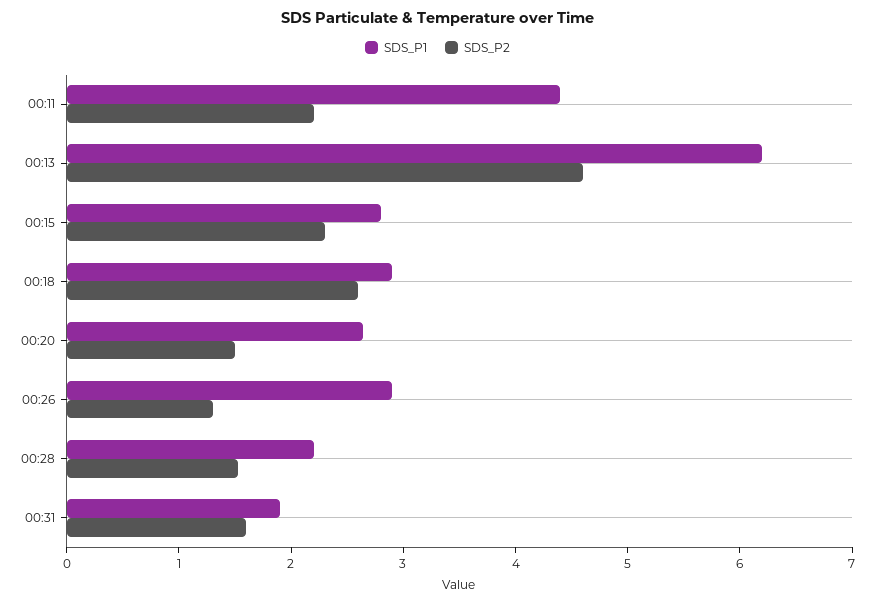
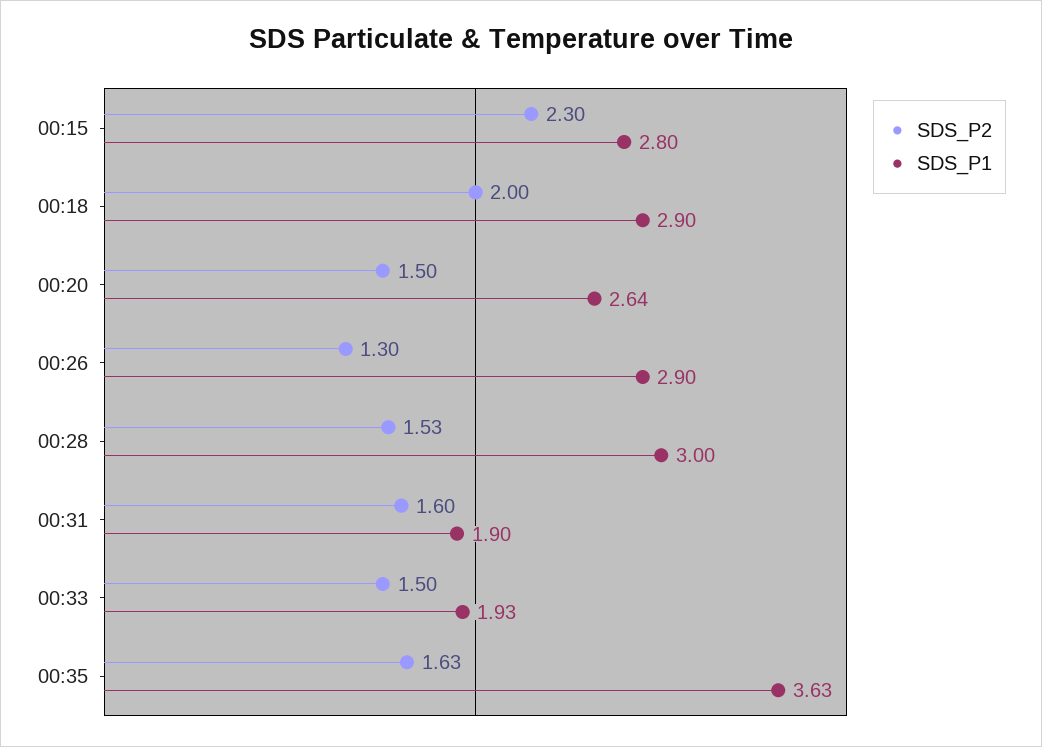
SDS_P1, 00:11: 4.4 -> none
SDS_P2, 00:11: 2.2 -> none
SDS_P1, 00:13: 6.2 -> none
SDS_P2, 00:13: 4.6 -> none
SDS_P2, 00:18: 2.6 -> 2
SDS_P1, 00:28: 2.2 -> 3
SDS_P2, 00:33: none -> 1.5
SDS_P1, 00:33: none -> 1.93
SDS_P2, 00:35: none -> 1.63
SDS_P1, 00:35: none -> 3.63

